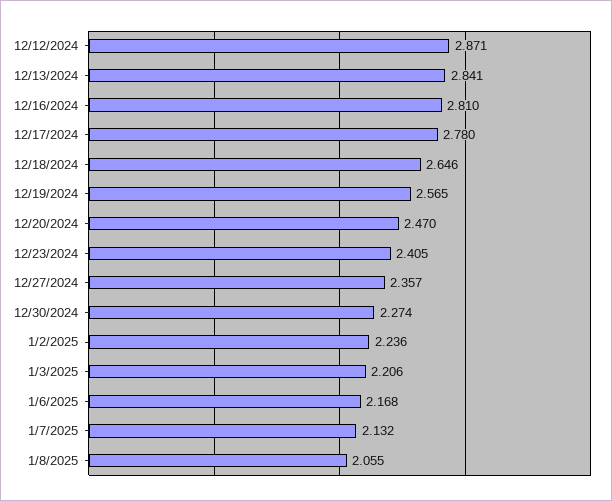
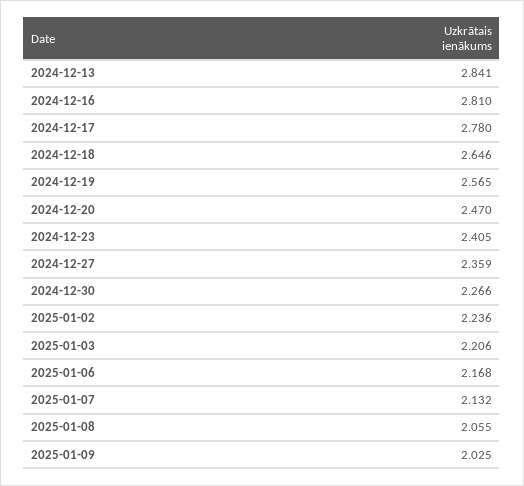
12/12/2024: 2.871 -> none
12/27/2024: 2.357 -> 2.359
12/30/2024: 2.274 -> 2.266
2025-01-09: none -> 2.025

